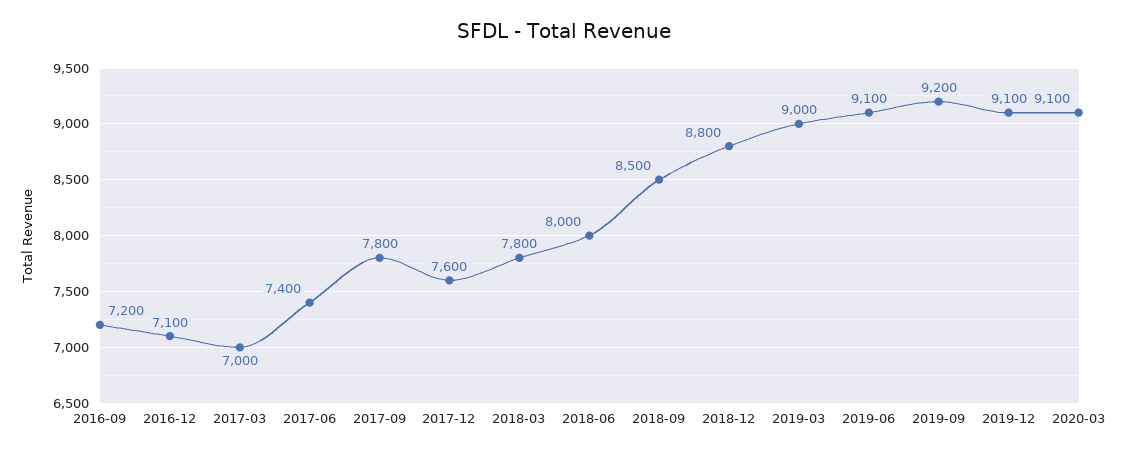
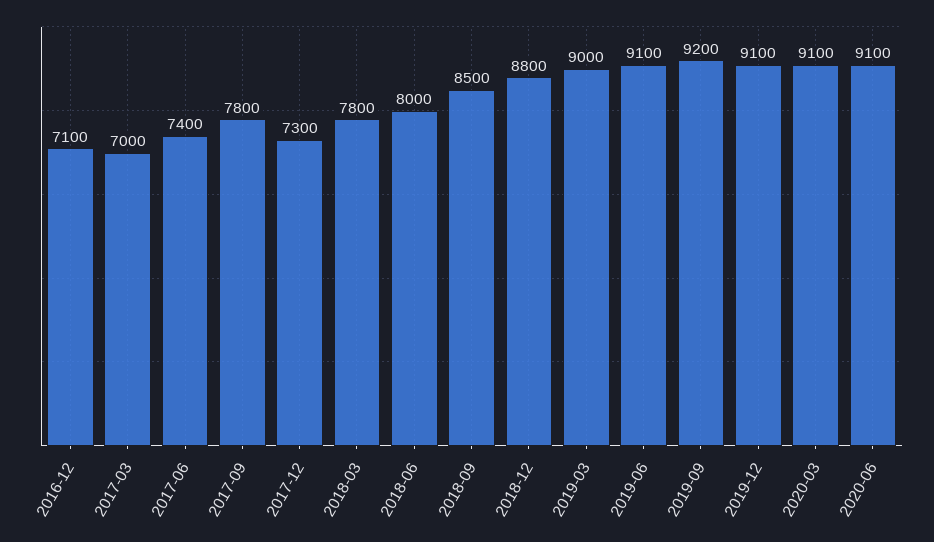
2016-09: 7200 -> none
2017-12: 7600 -> 7300
2020-06: none -> 9100

